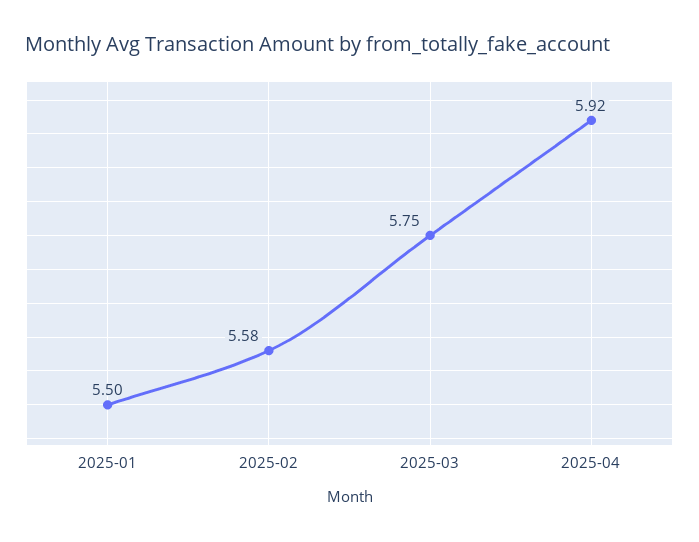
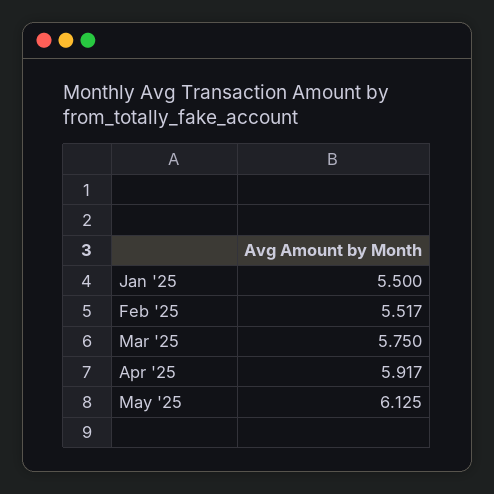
2025-02: 5.58 -> 5.517
May '25: none -> 6.125

